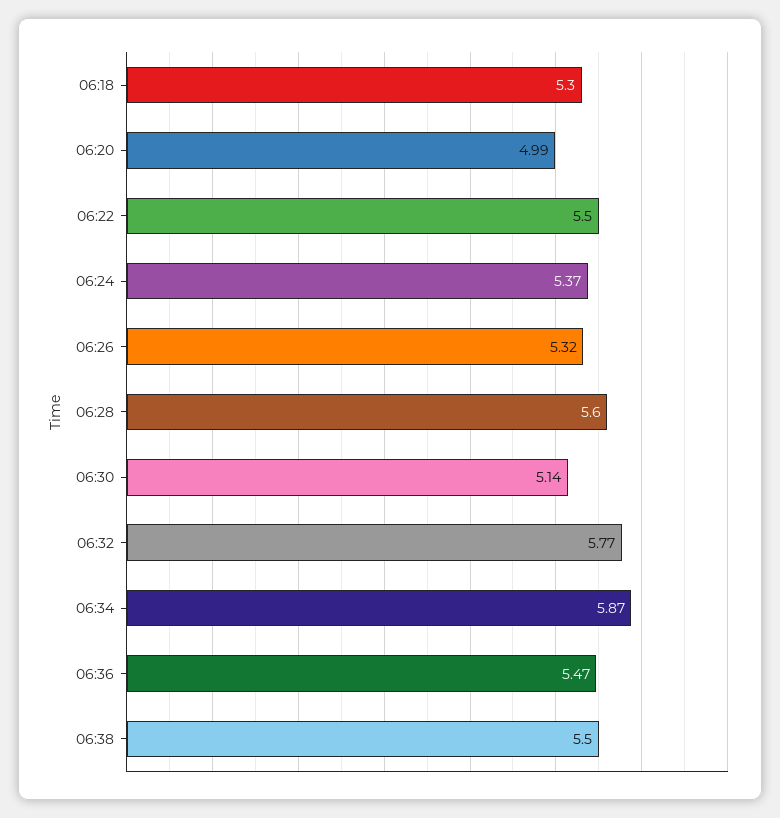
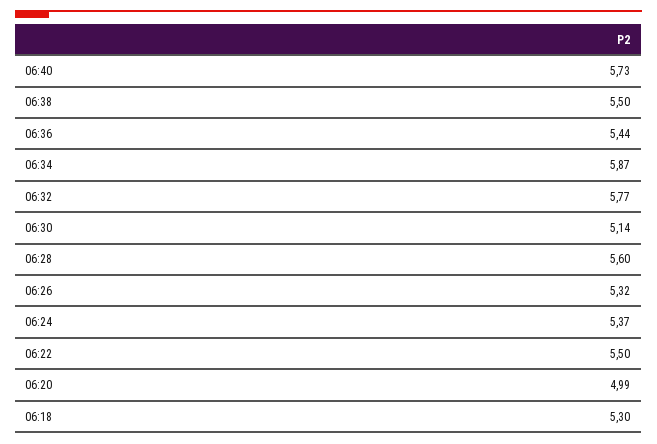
06:36: 5.47 -> 5.44
06:40: none -> 5.73

